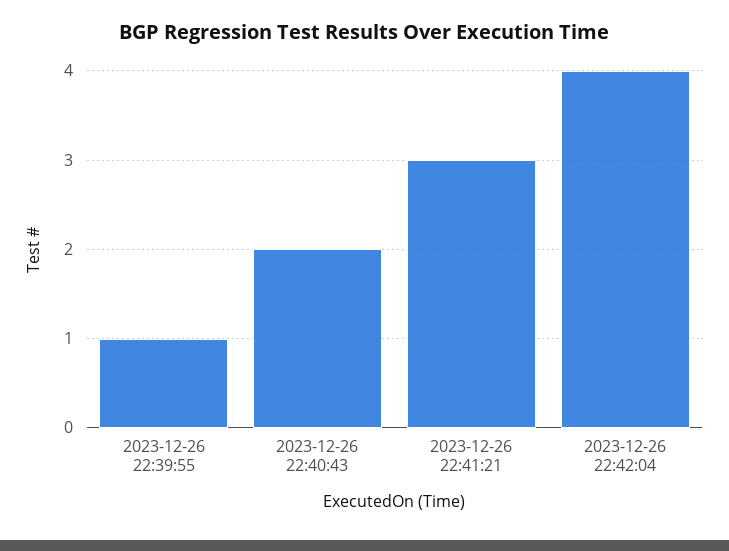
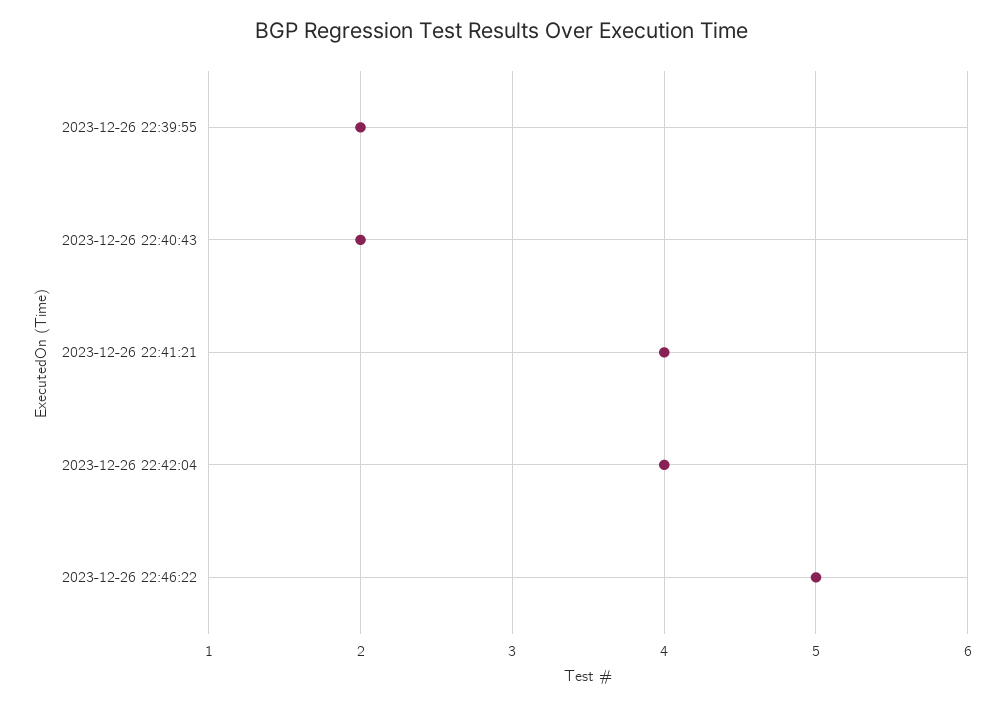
2023-12-26 22:39:55: 1 -> 2
2023-12-26 22:41:21: 3 -> 4
2023-12-26 22:46:22: none -> 5

